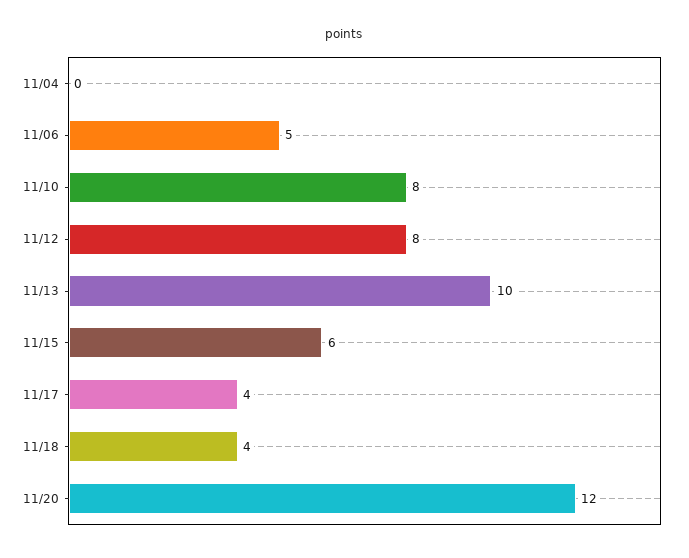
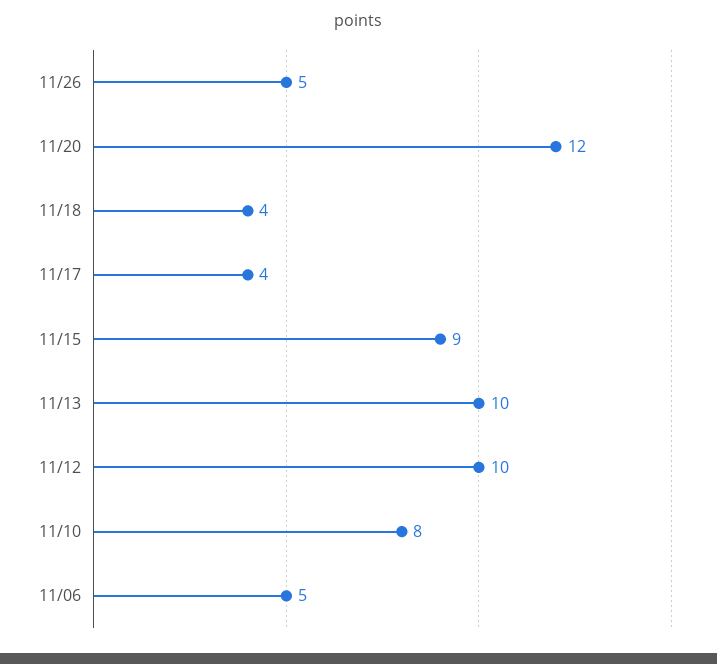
11/04: 0 -> none
11/12: 8 -> 10
11/15: 6 -> 9
11/26: none -> 5

